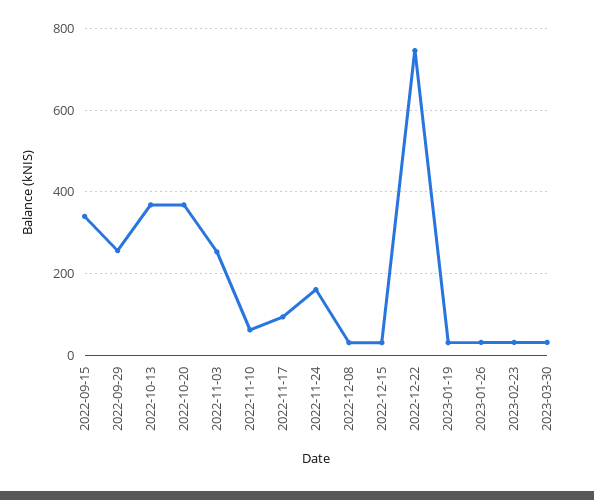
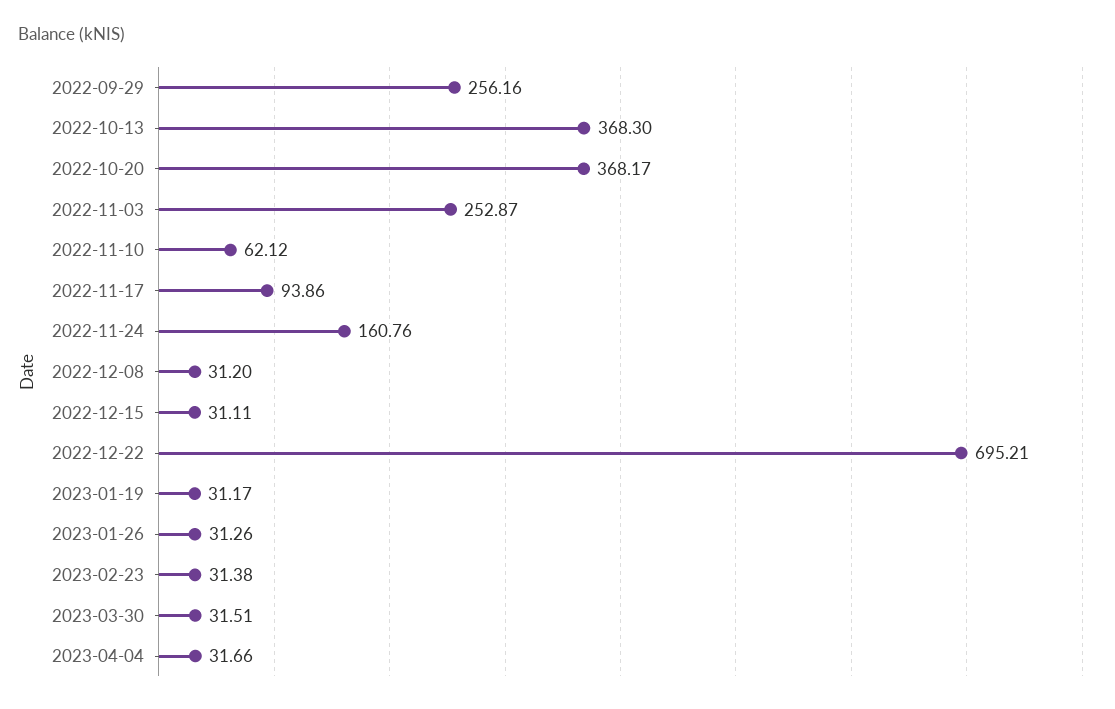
2022-09-15: 340 -> none
2022-12-22: 740 -> 695.21
2023-04-04: none -> 31.66

